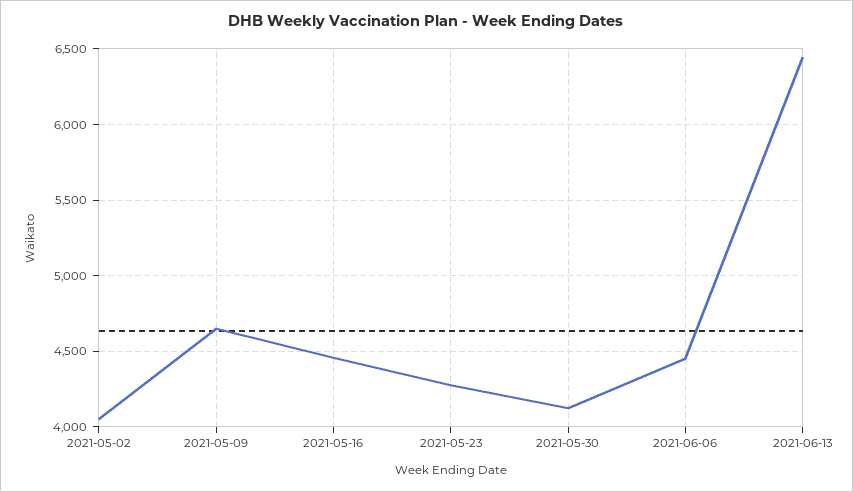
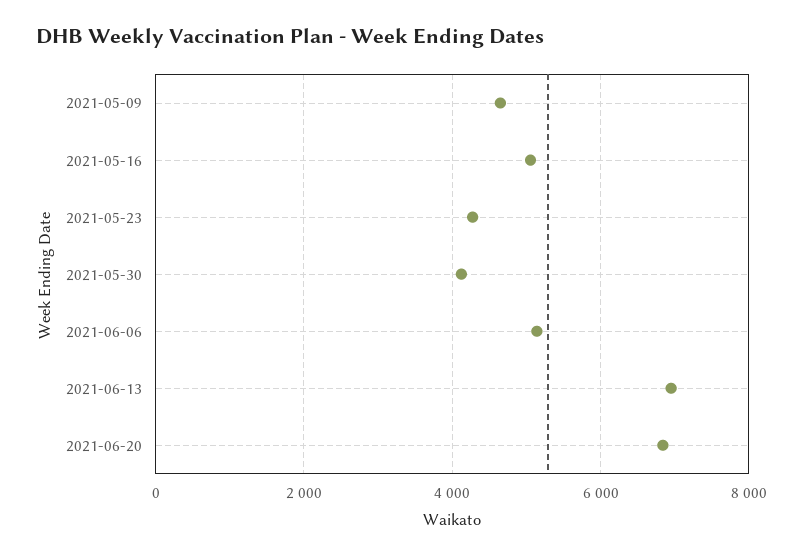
2021-05-02: 4050 -> none
2021-05-16: 4450 -> 5000
2021-06-06: 4450 -> 5200
2021-06-13: 6450 -> 7000
2021-06-20: none -> 6800

